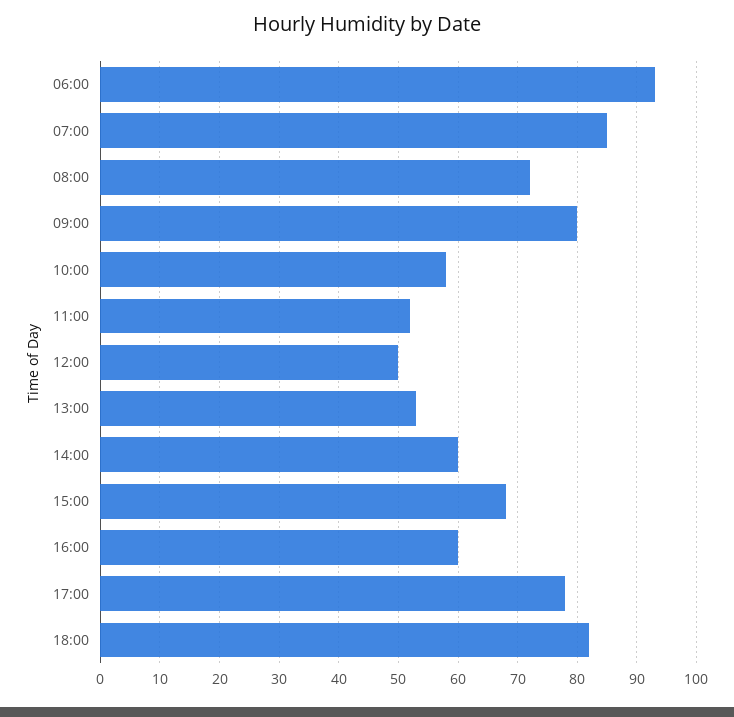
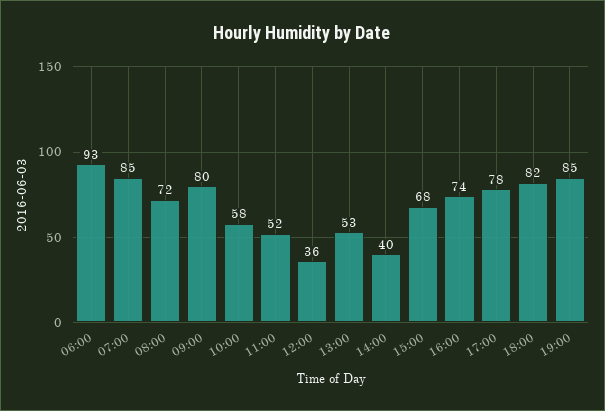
12:00: 50 -> 36
14:00: 60 -> 40
16:00: 60 -> 74
19:00: none -> 85

